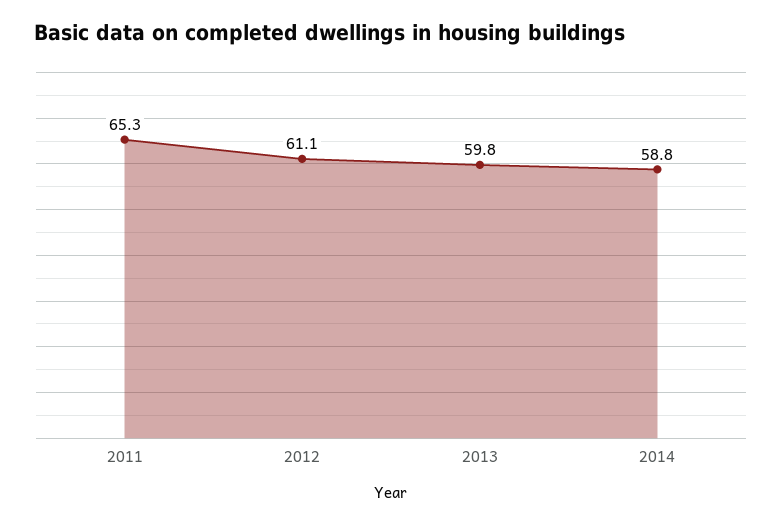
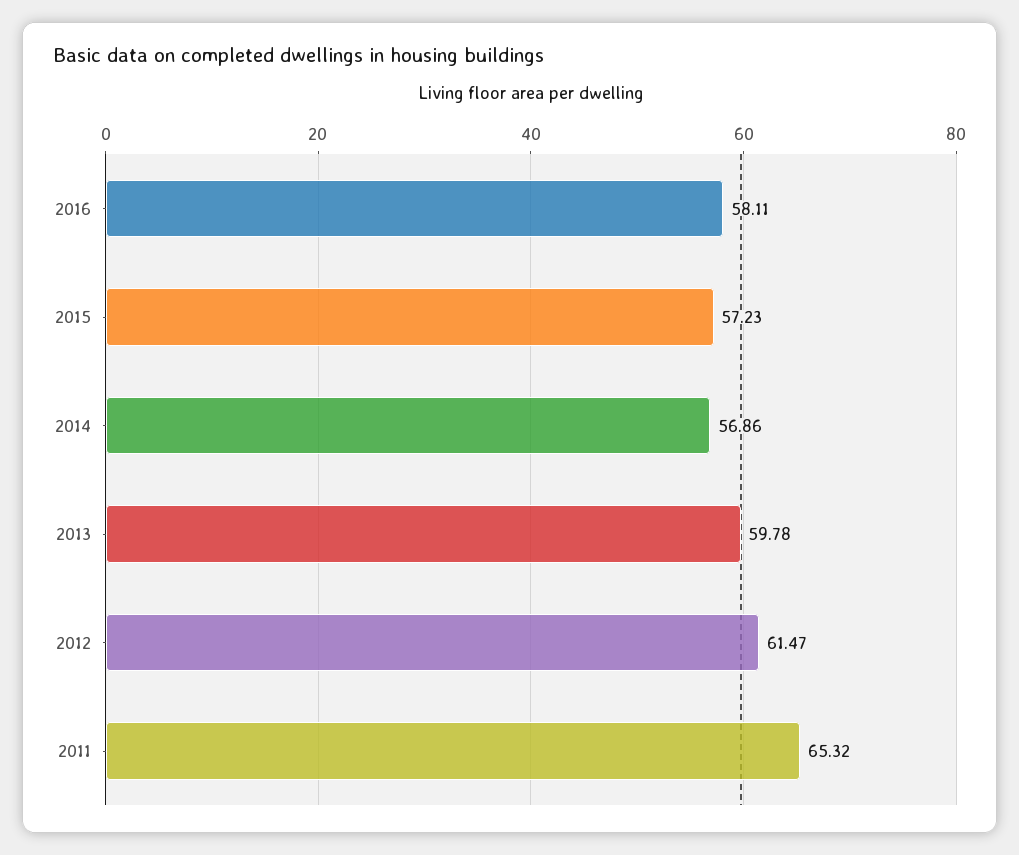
2012: 61.1 -> 61.47
2014: 58.8 -> 56.86
2016: none -> 58.11
2015: none -> 57.23

